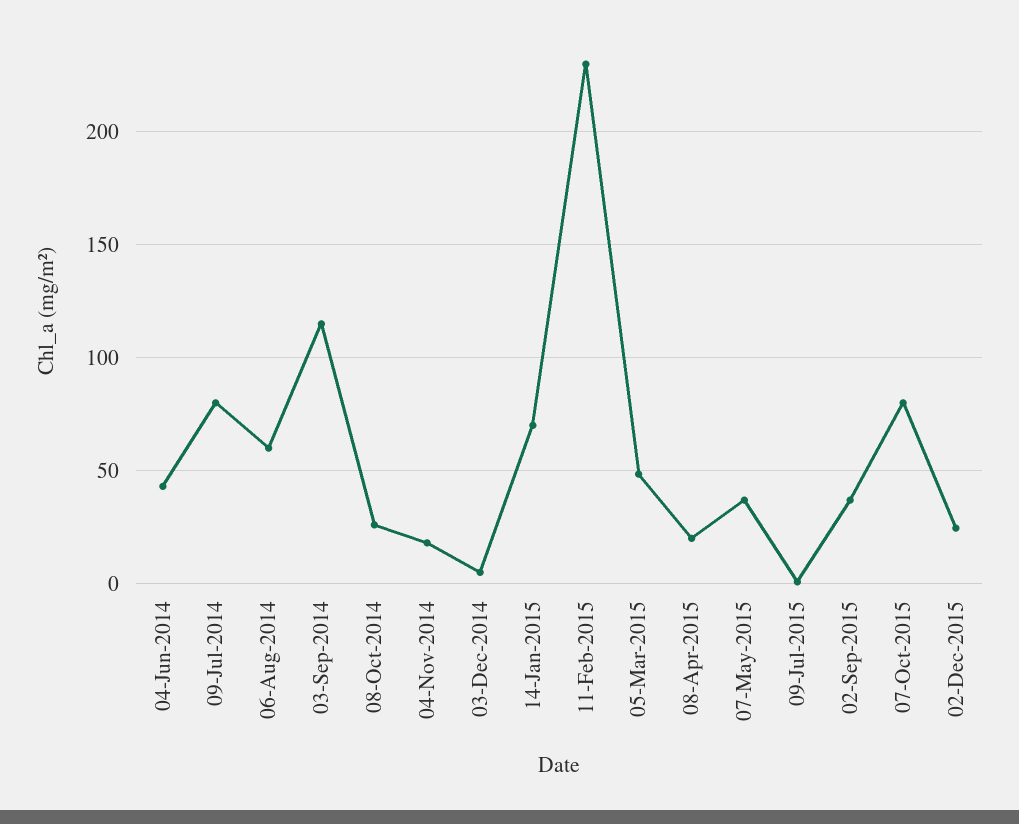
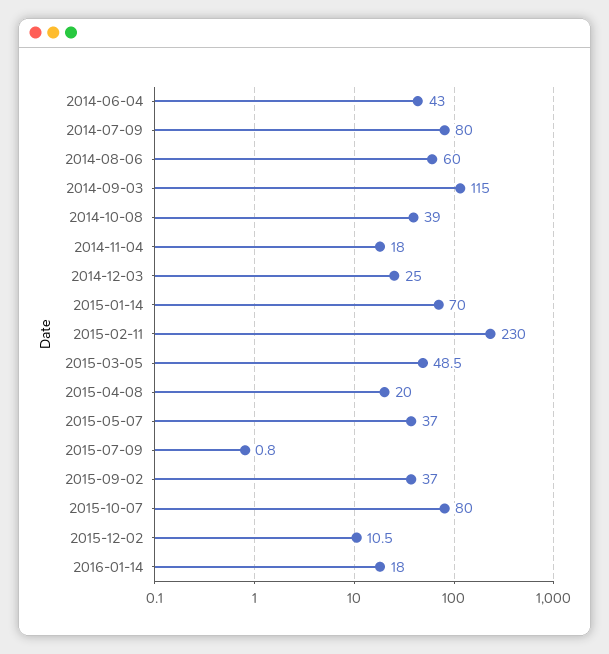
08-Oct-2014: 25 -> 39
03-Dec-2014: 5 -> 25
02-Dec-2015: 25 -> 10.5
2016-01-14: none -> 18

